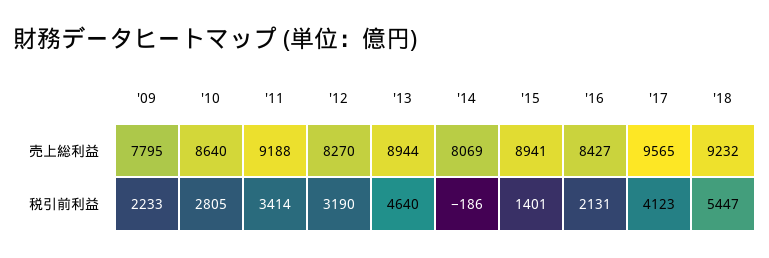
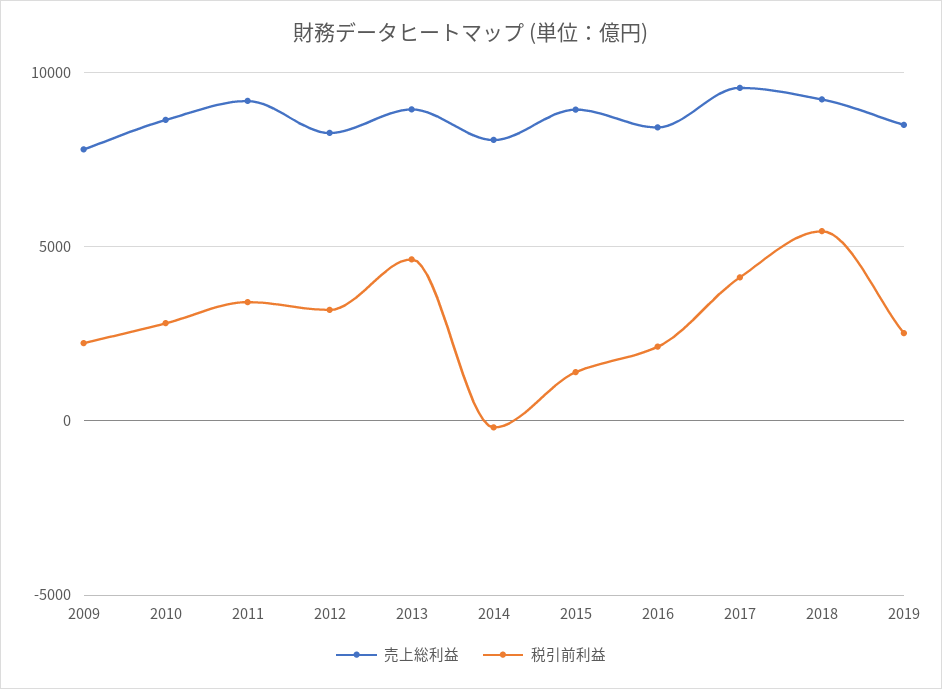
売上総利益, 2019: none -> 8500
税引前利益, 2019: none -> 2500

